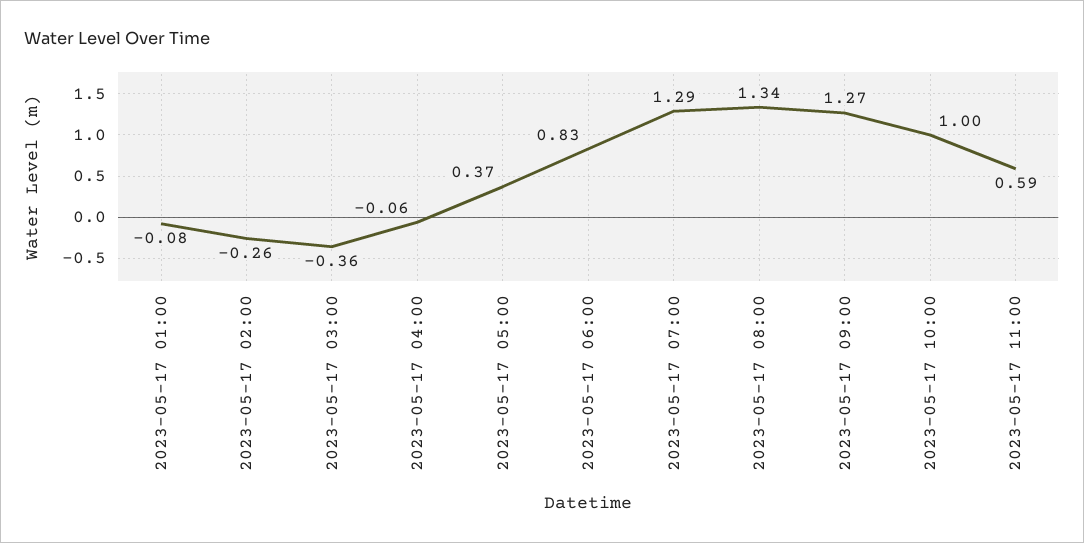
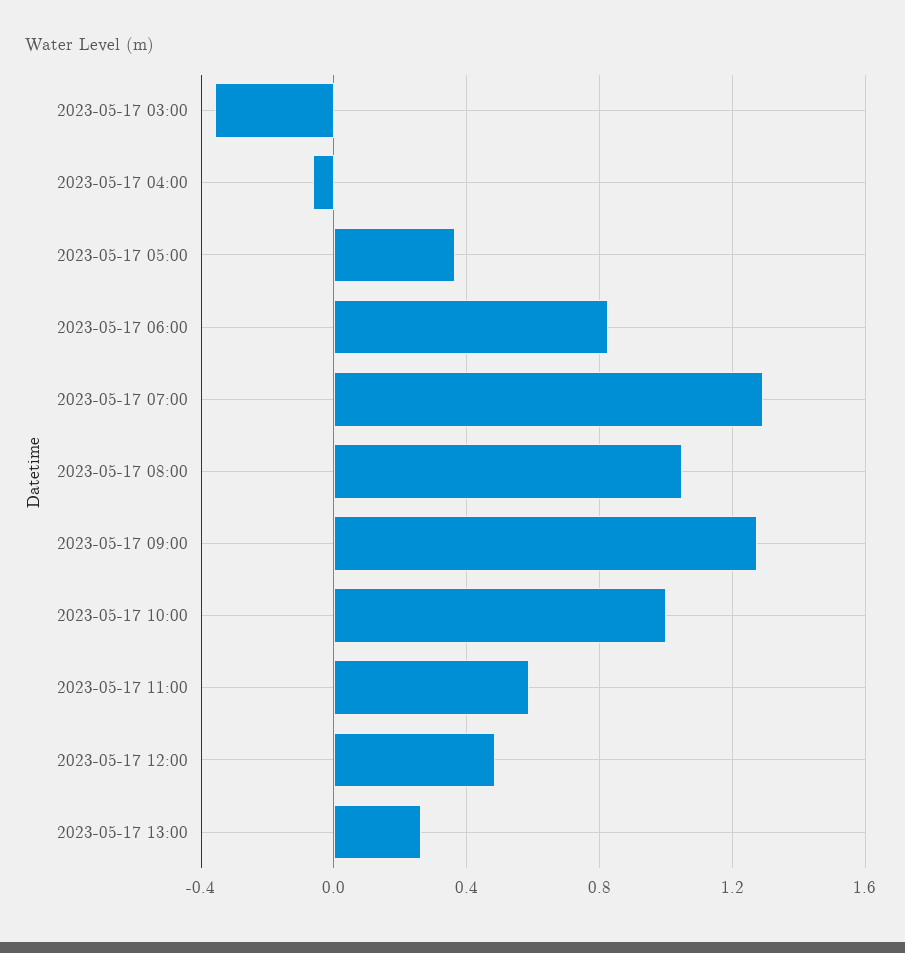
2023-05-17 01:00: -0.08 -> none
2023-05-17 02:00: -0.26 -> none
2023-05-17 08:00: 1.34 -> 1.05
2023-05-17 12:00: none -> 0.5
2023-05-17 13:00: none -> 0.25

